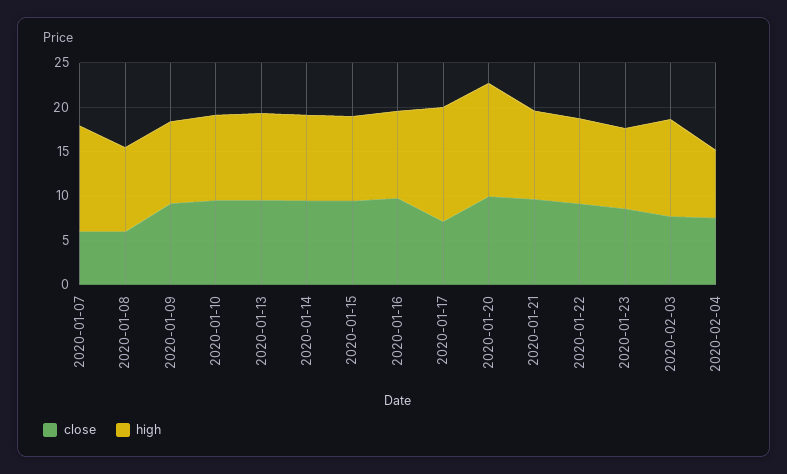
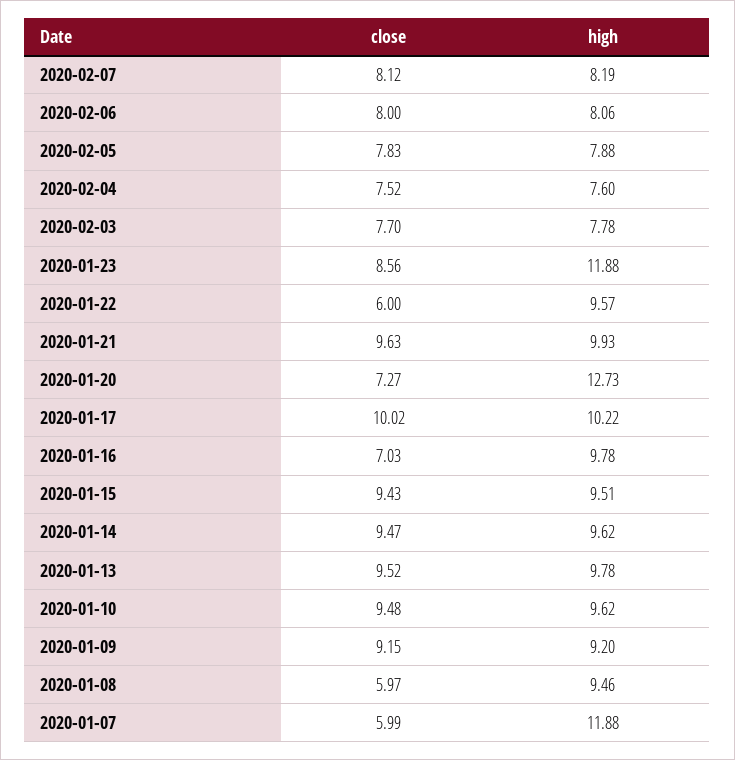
close, 2020-01-16: 10 -> 7.03
close, 2020-01-17: 7 -> 10.02
high, 2020-01-17: 13 -> 10.22
close, 2020-01-20: 10 -> 7.27
close, 2020-01-22: 9 -> 6
high, 2020-01-23: 9 -> 11.88
high, 2020-02-03: 11 -> 7.78
close, 2020-02-07: none -> 8.12
high, 2020-02-07: none -> 8.19
close, 2020-02-06: none -> 8
high, 2020-02-06: none -> 8.06
close, 2020-02-05: none -> 7.83
high, 2020-02-05: none -> 7.88

